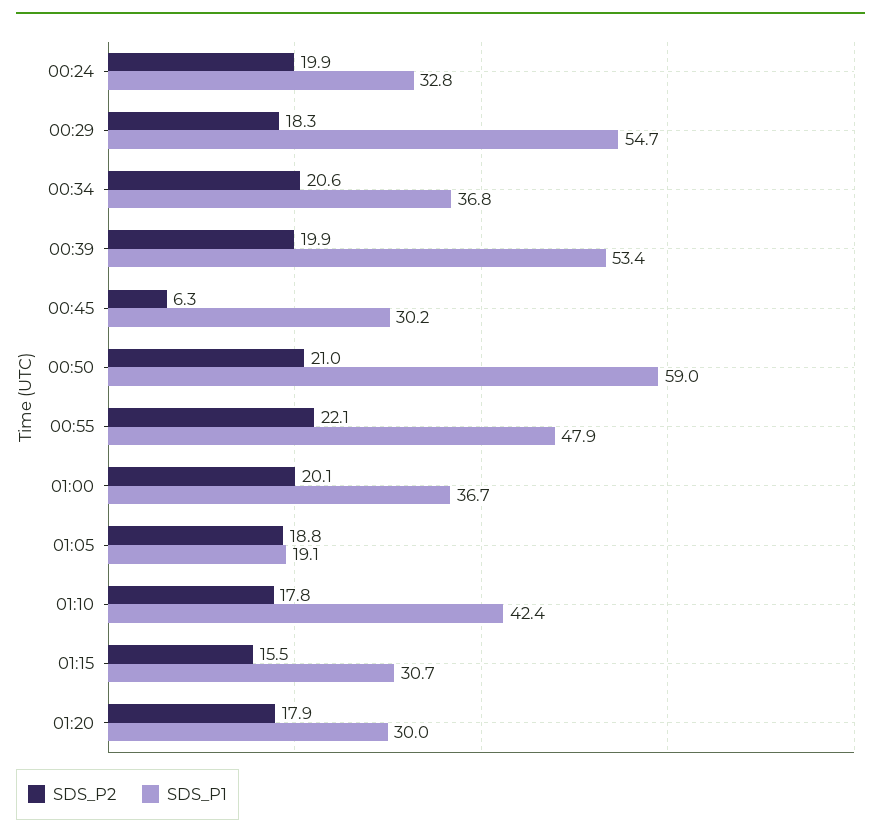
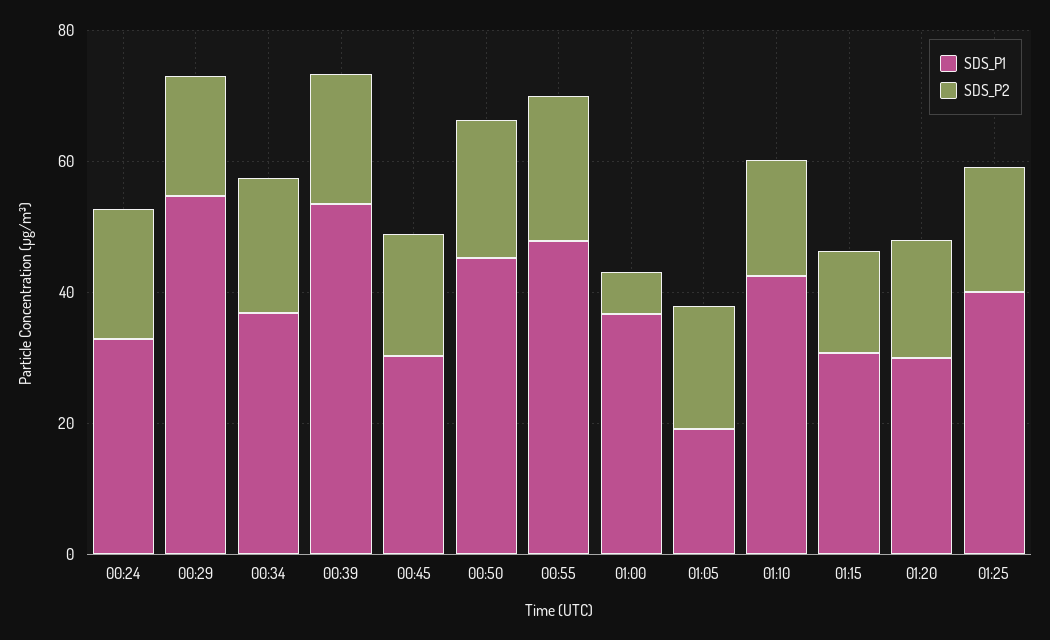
SDS_P2, 00:45: 6.3 -> 20
SDS_P1, 00:50: 59 -> 45
SDS_P2, 01:00: 20.1 -> 5
SDS_P1, 01:25: none -> 40
SDS_P2, 01:25: none -> 20

